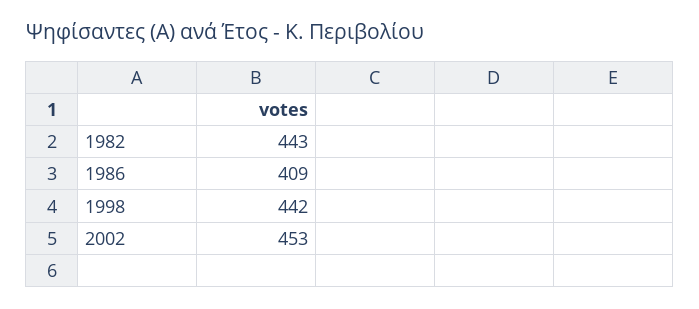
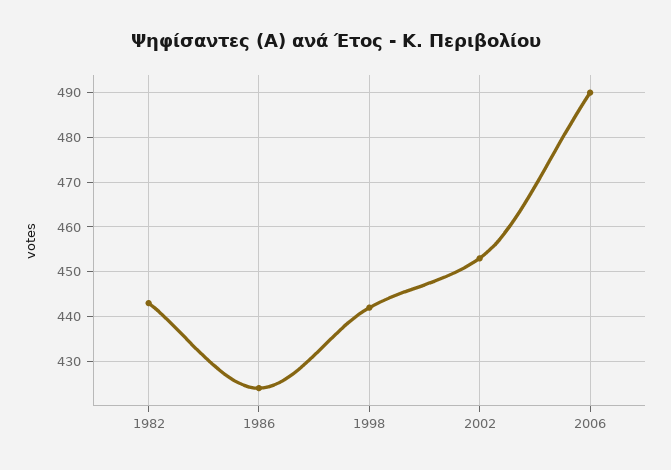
1986: 409 -> 425
2006: none -> 490

